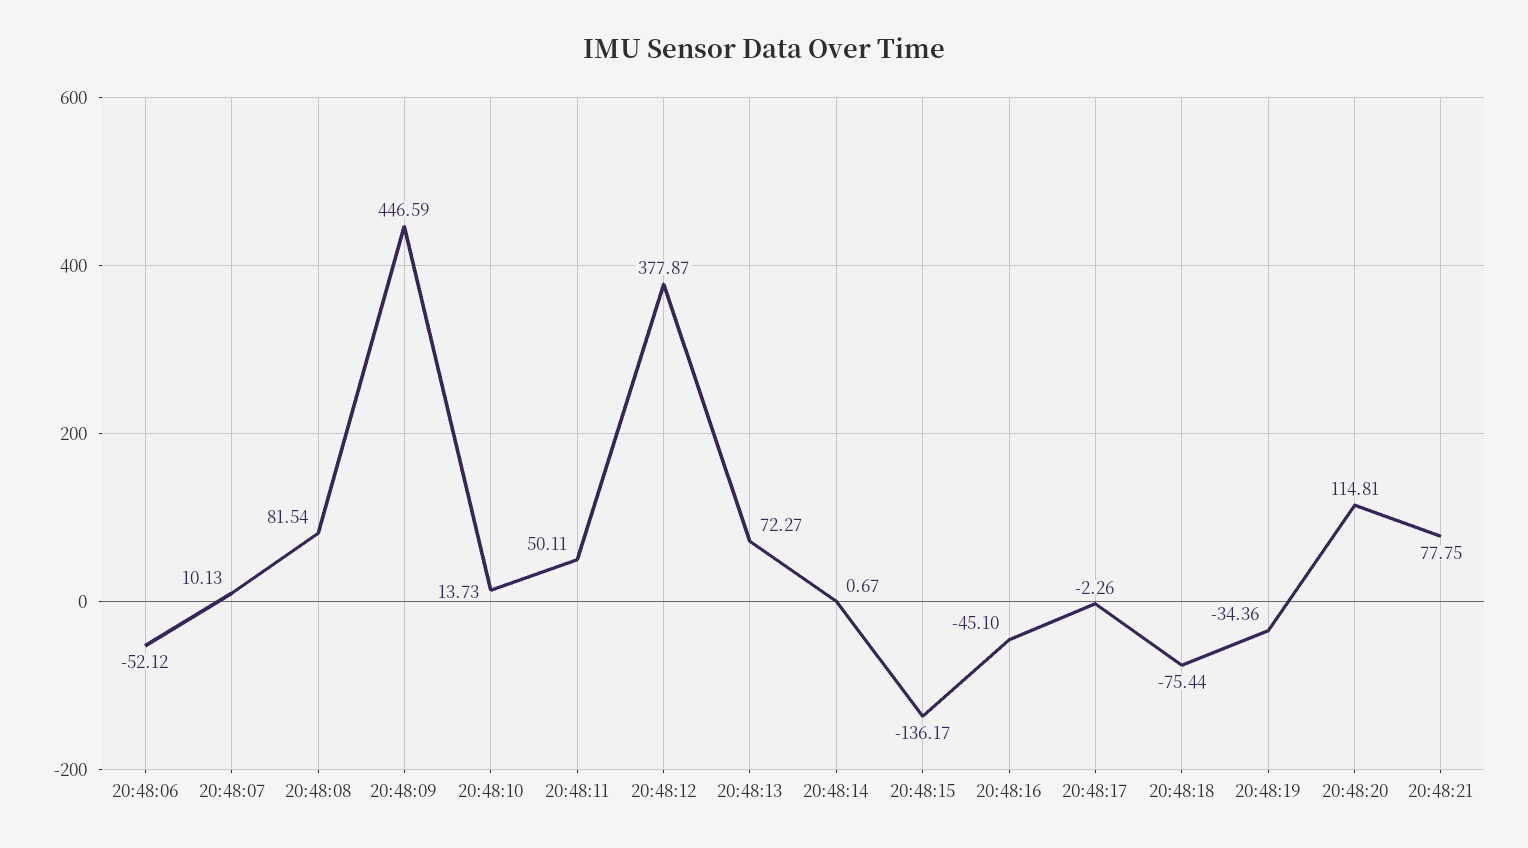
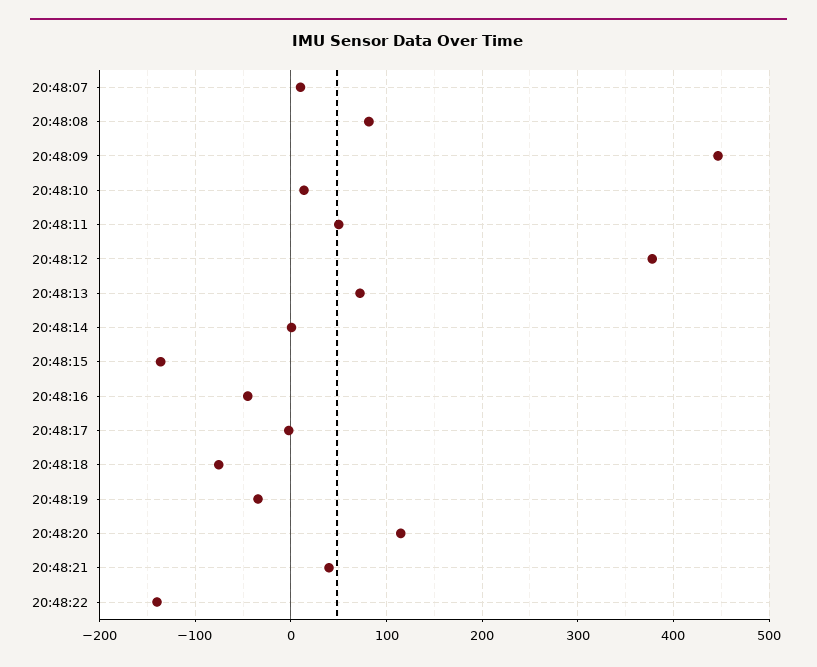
20:48:06: -52.12 -> none
20:48:21: 77.75 -> 40
20:48:22: none -> -140

